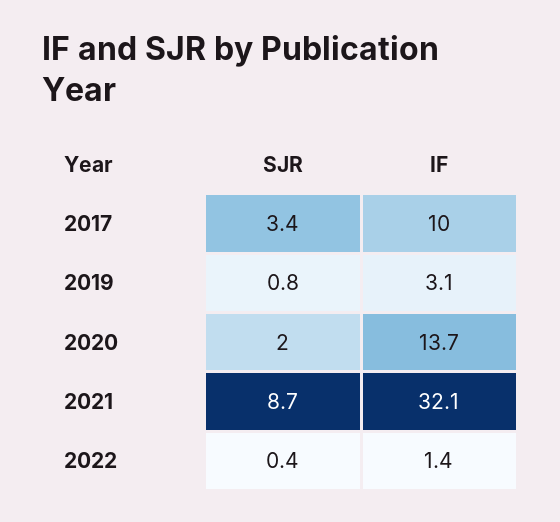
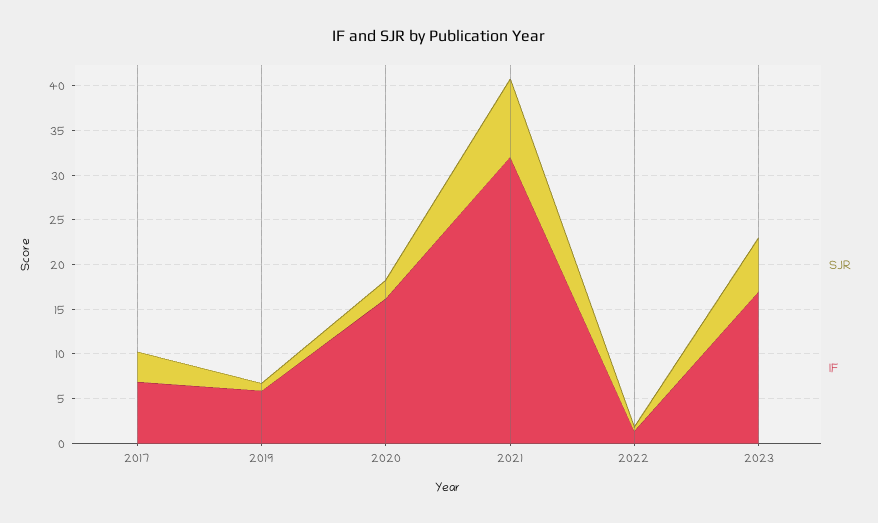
IF, 2017: 10 -> 7
IF, 2019: 3.1 -> 6
IF, 2020: 13.7 -> 16
SJR, 2023: none -> 6
IF, 2023: none -> 17

